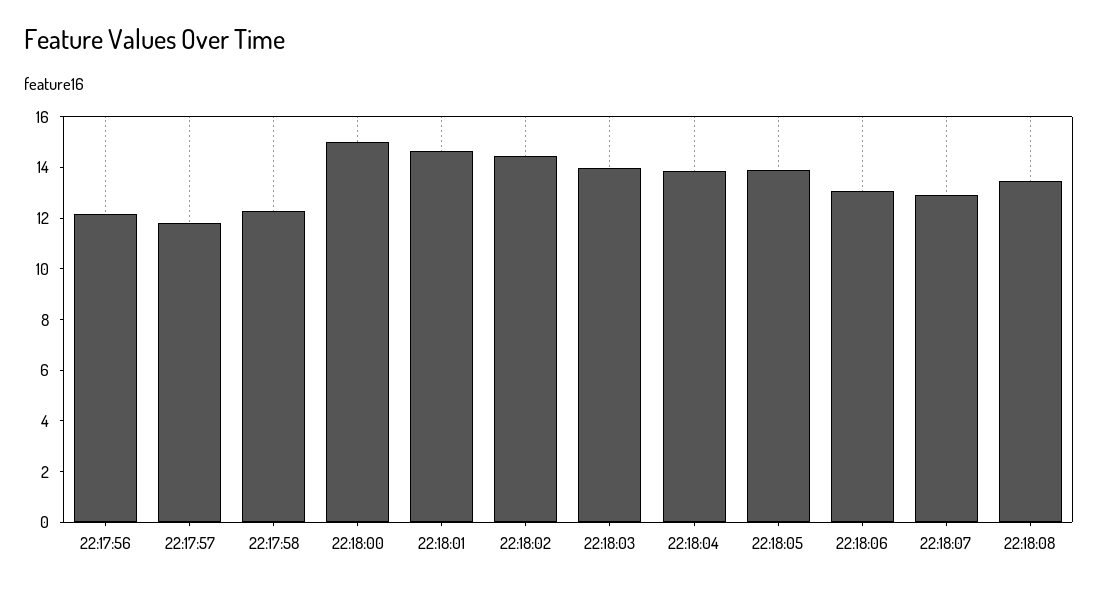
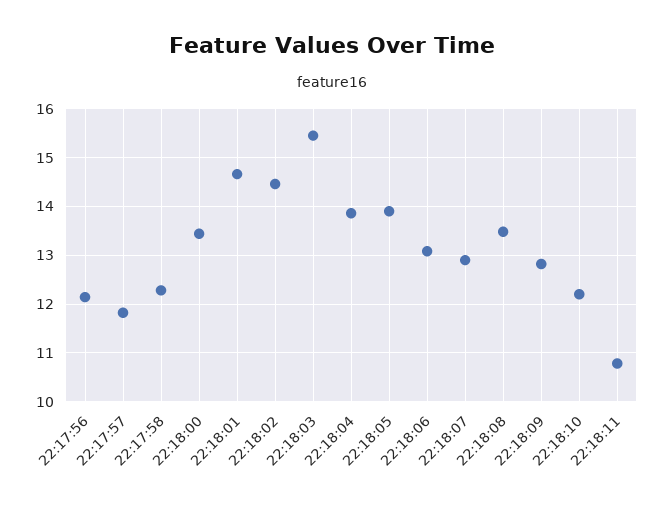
22:18:00: 15 -> 13.4
22:18:03: 14 -> 15.4
22:18:09: none -> 12.8
22:18:10: none -> 12.2
22:18:11: none -> 10.8

